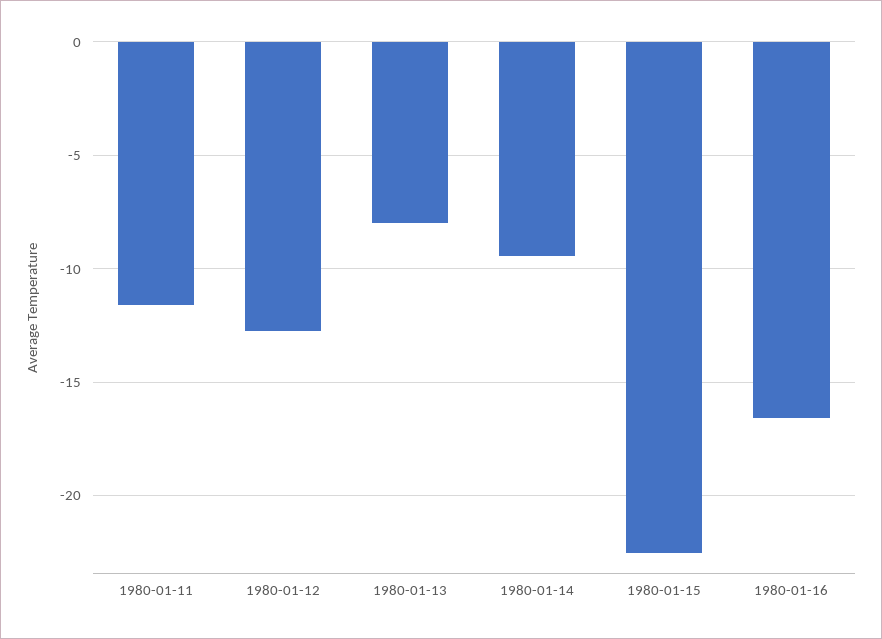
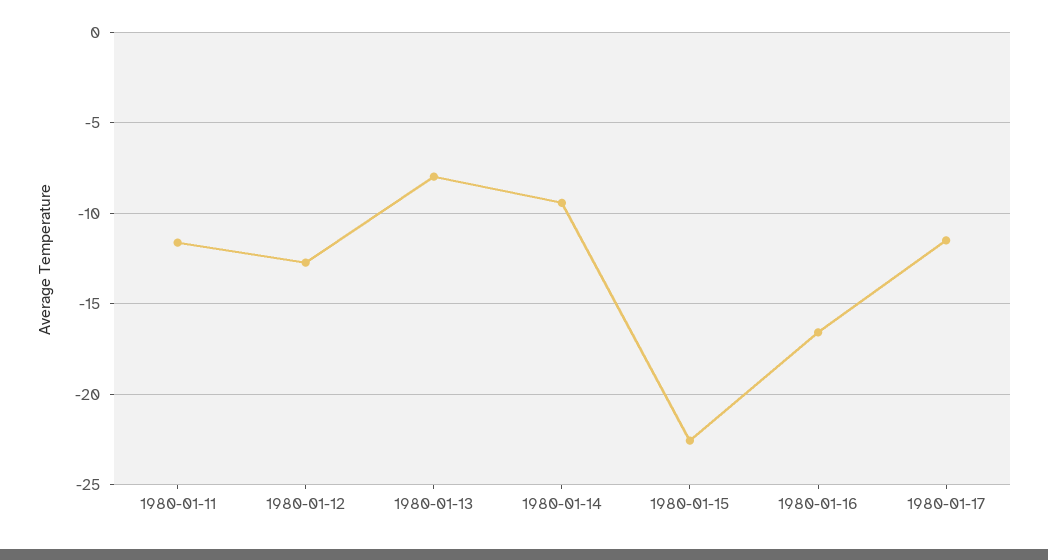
1980-01-17: none -> -11.5

